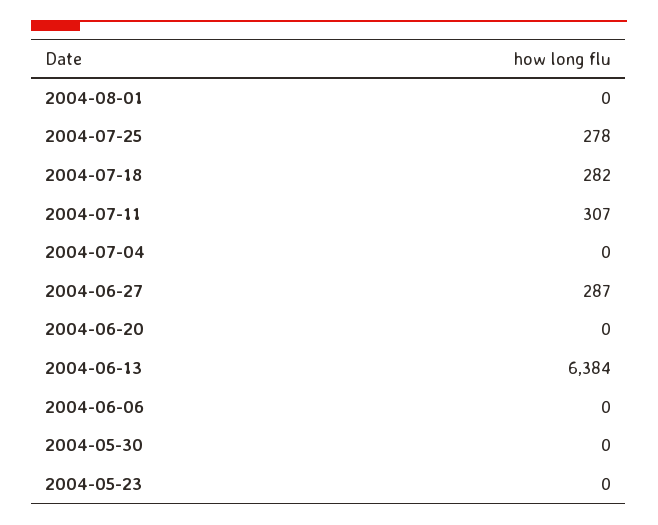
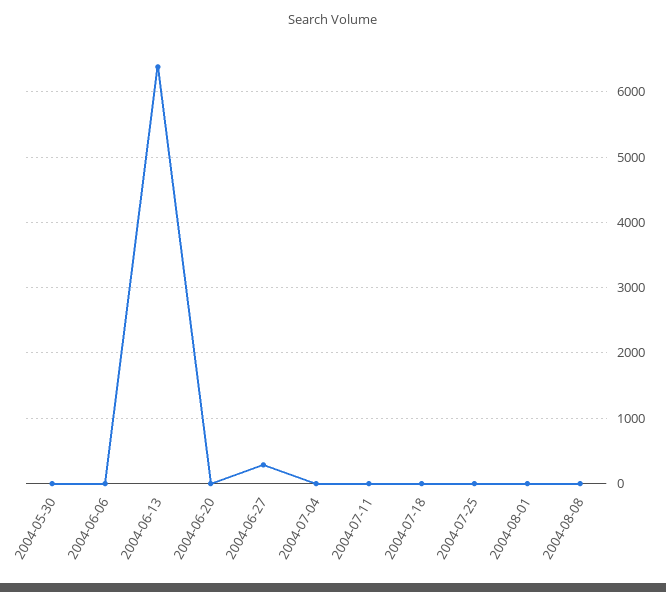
2004-07-25: 278 -> 0
2004-07-18: 282 -> 0
2004-07-11: 307 -> 0
2004-05-23: 0 -> none
2004-08-08: none -> 0

